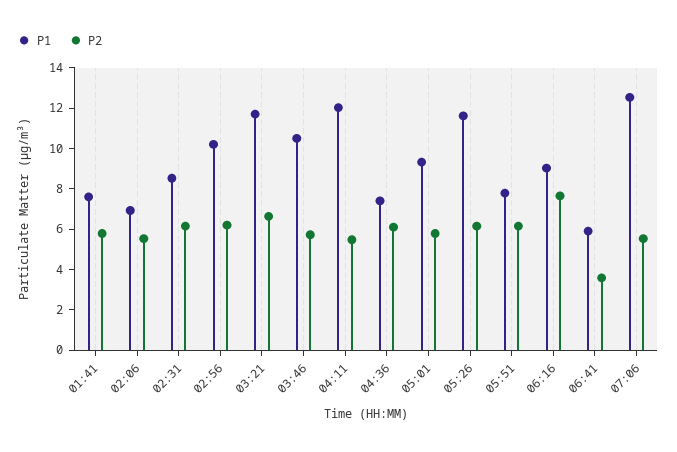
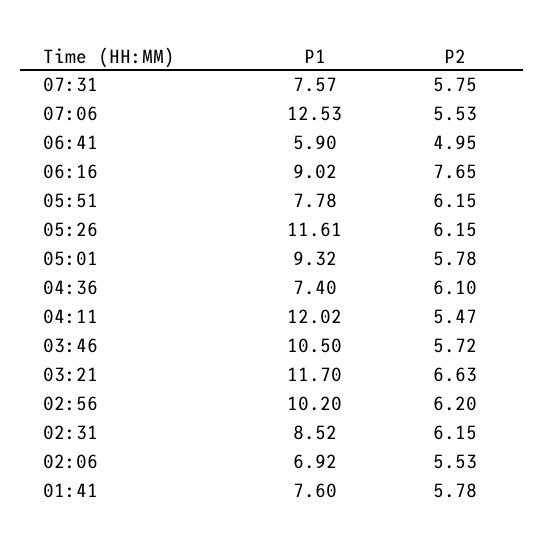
P2, 06:41: 3.5 -> 4.95
P1, 07:31: none -> 7.57
P2, 07:31: none -> 5.75

